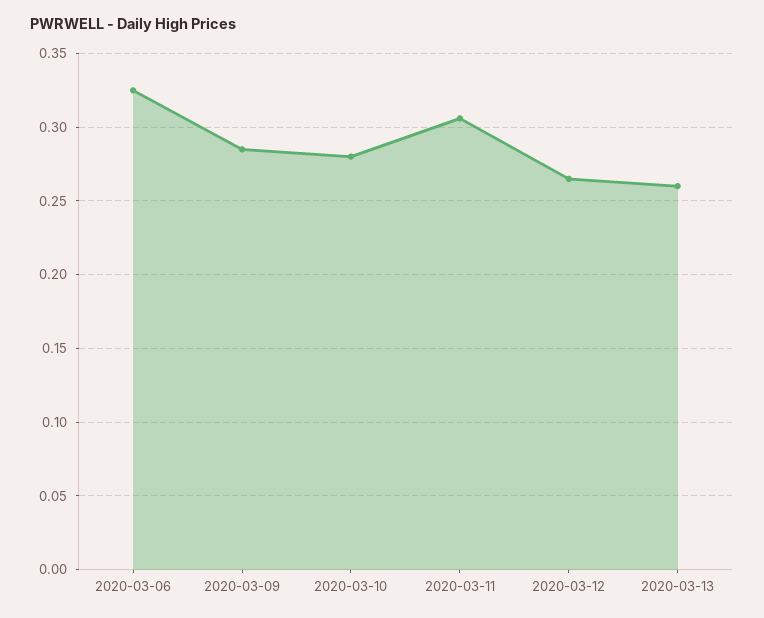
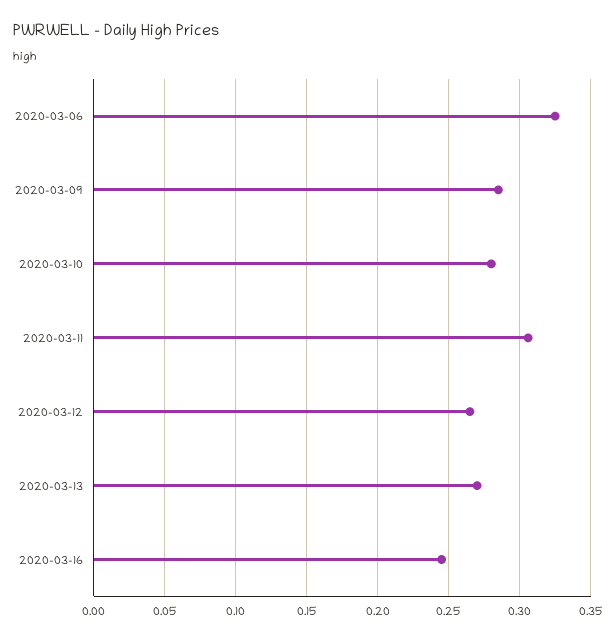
2020-03-13: 0.26 -> 0.27
2020-03-16: none -> 0.245

